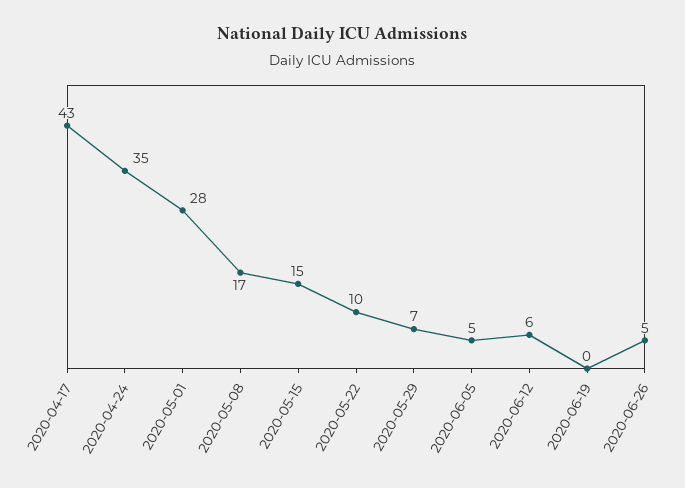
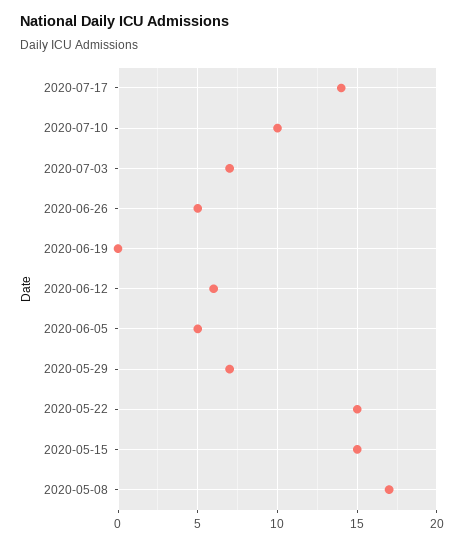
2020-04-17: 43 -> none
2020-04-24: 35 -> none
2020-05-01: 28 -> none
2020-05-22: 10 -> 15
2020-07-17: none -> 14
2020-07-10: none -> 10
2020-07-03: none -> 7

